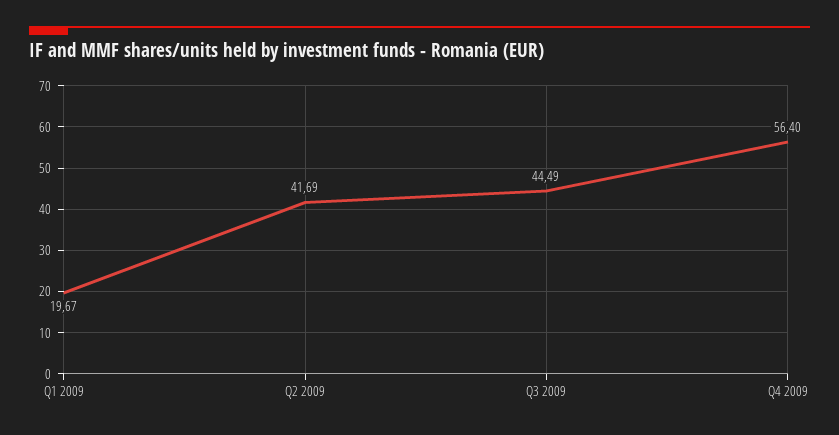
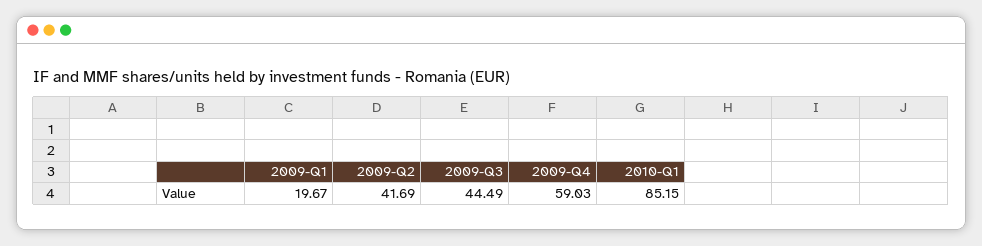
Q4 2009: 56.4 -> 59.03
2010-Q1: none -> 85.15

